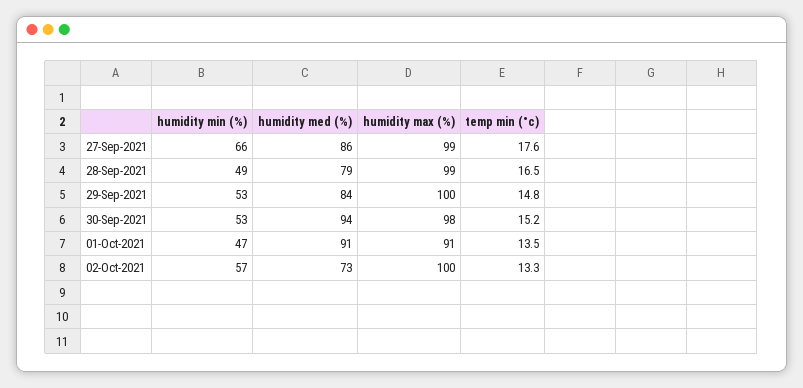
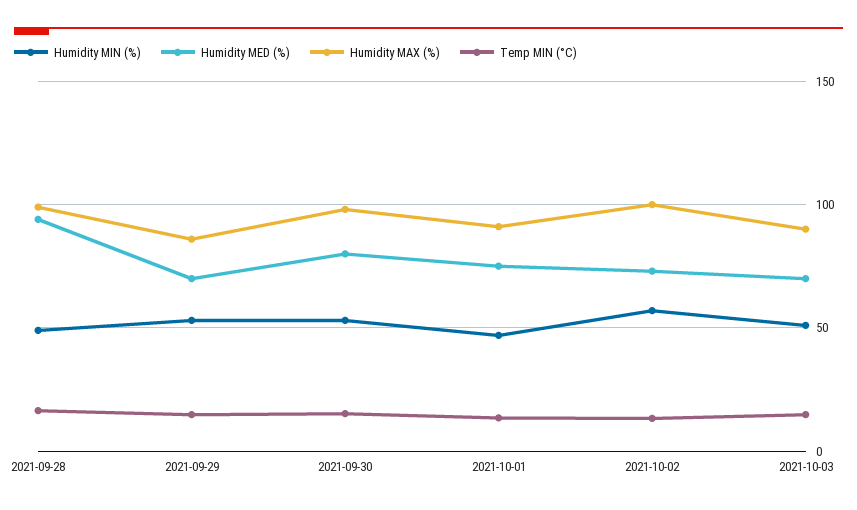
humidity min (%), 27-Sep-2021: 66 -> none
humidity med (%), 27-Sep-2021: 86 -> none
humidity max (%), 27-Sep-2021: 99 -> none
temp min (°c), 27-Sep-2021: 17.6 -> none
humidity med (%), 28-Sep-2021: 79 -> 95
humidity med (%), 29-Sep-2021: 84 -> 70
humidity max (%), 29-Sep-2021: 100 -> 85
humidity med (%), 30-Sep-2021: 94 -> 80
humidity med (%), 01-Oct-2021: 91 -> 75
humidity min (%), 2021-10-03: none -> 50
humidity med (%), 2021-10-03: none -> 70
humidity max (%), 2021-10-03: none -> 90
temp min (°c), 2021-10-03: none -> 15

